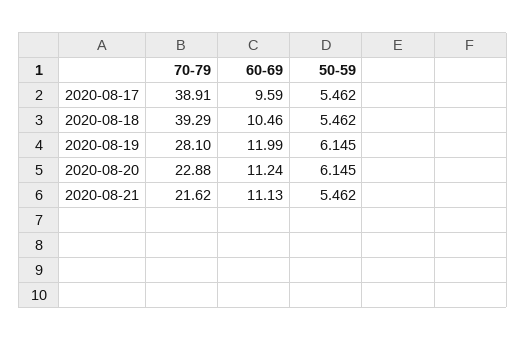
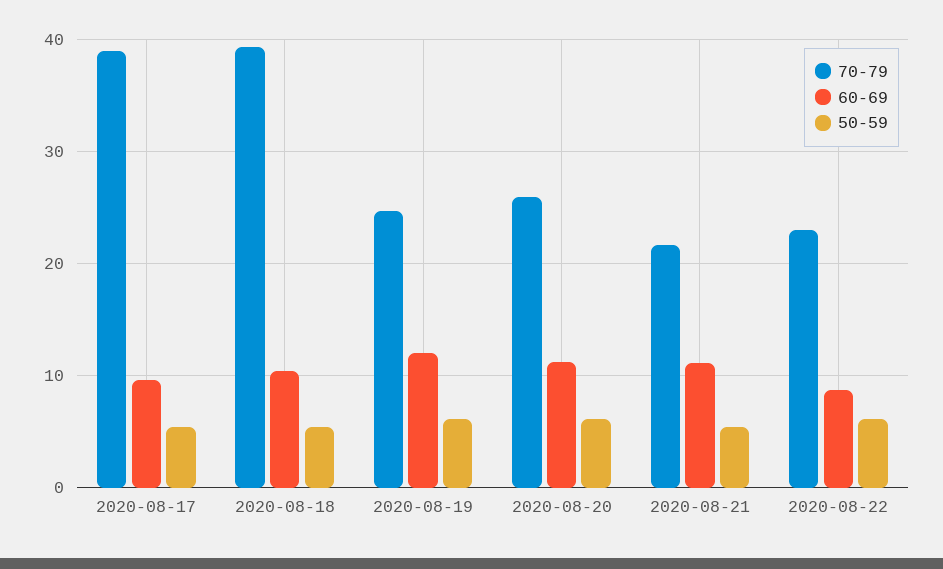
70-79, 2020-08-19: 28.1 -> 25
70-79, 2020-08-20: 22.88 -> 26
70-79, 2020-08-22: none -> 23
60-69, 2020-08-22: none -> 9
50-59, 2020-08-22: none -> 6

